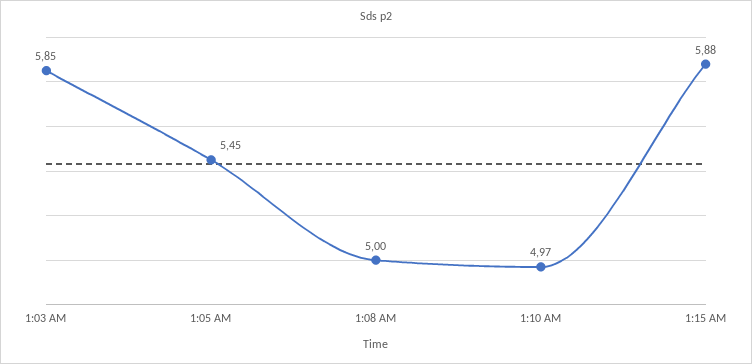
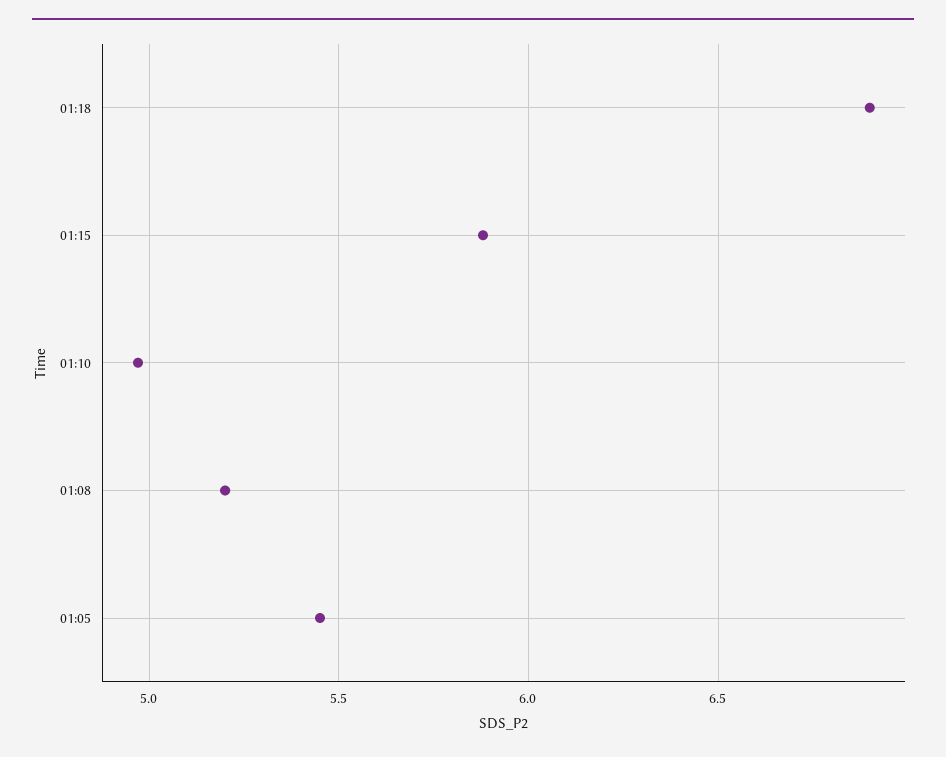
1:03 AM: 5.85 -> none
1:08 AM: 5 -> 5.2
01:18: none -> 6.9

